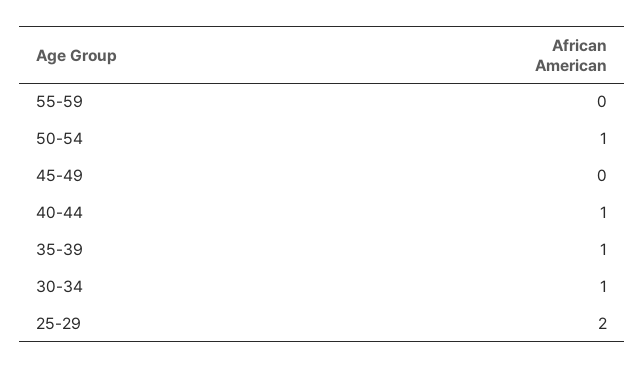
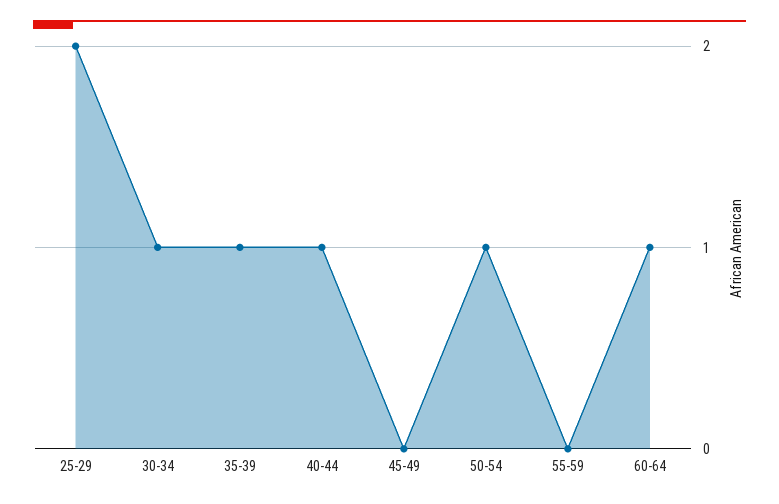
60-64: none -> 1

